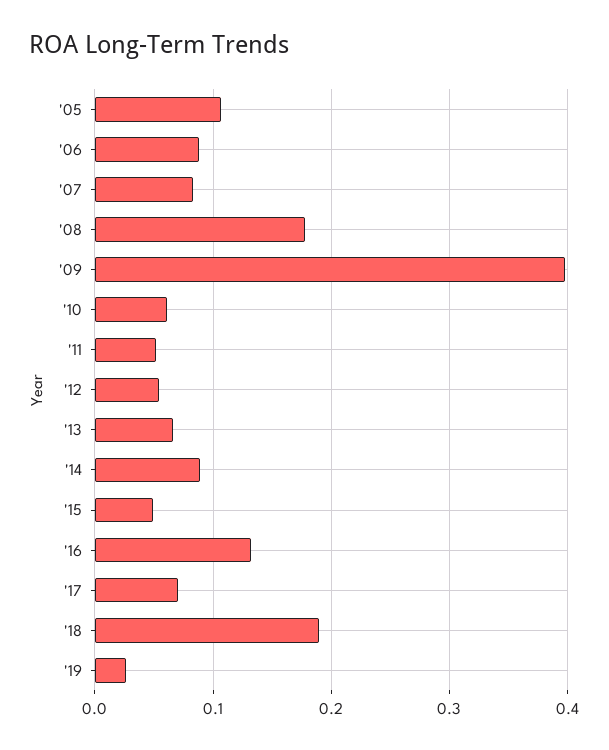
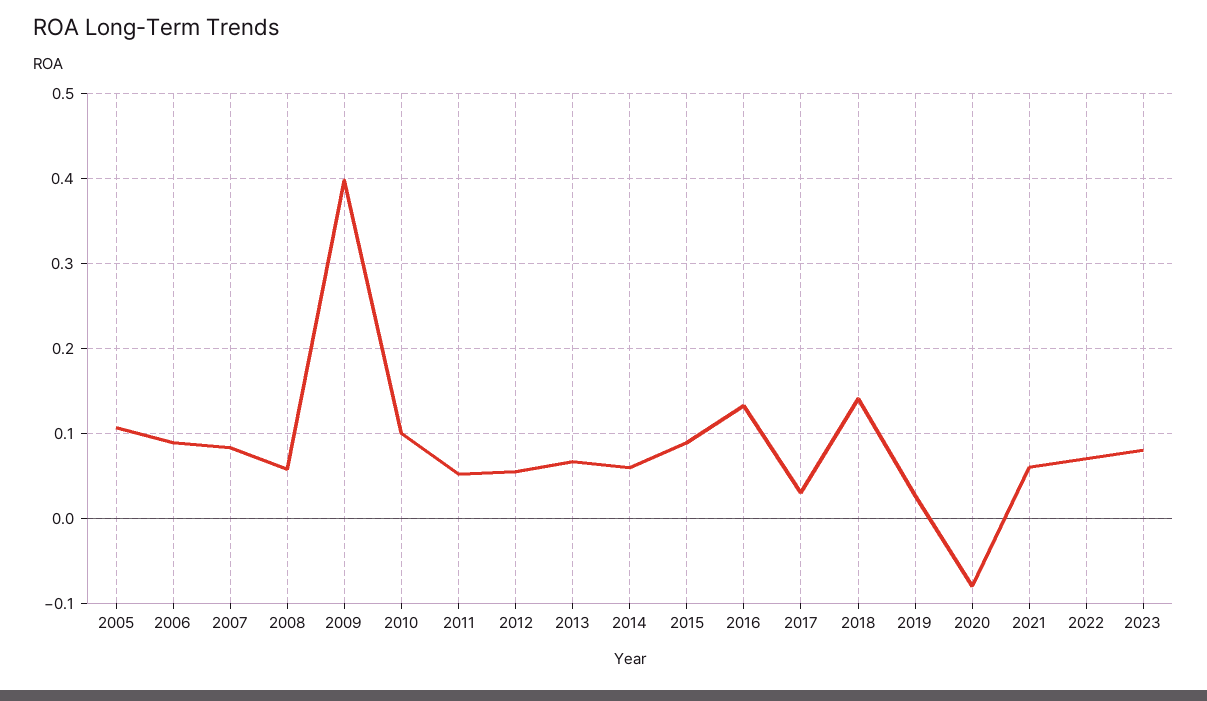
'08: 0.18 -> 0.06
'10: 0.06 -> 0.1
'14: 0.09 -> 0.06
'15: 0.05 -> 0.09
'17: 0.07 -> 0.03
'18: 0.19 -> 0.14
2020: none -> -0.08
2021: none -> 0.06
2022: none -> 0.07
2023: none -> 0.08

